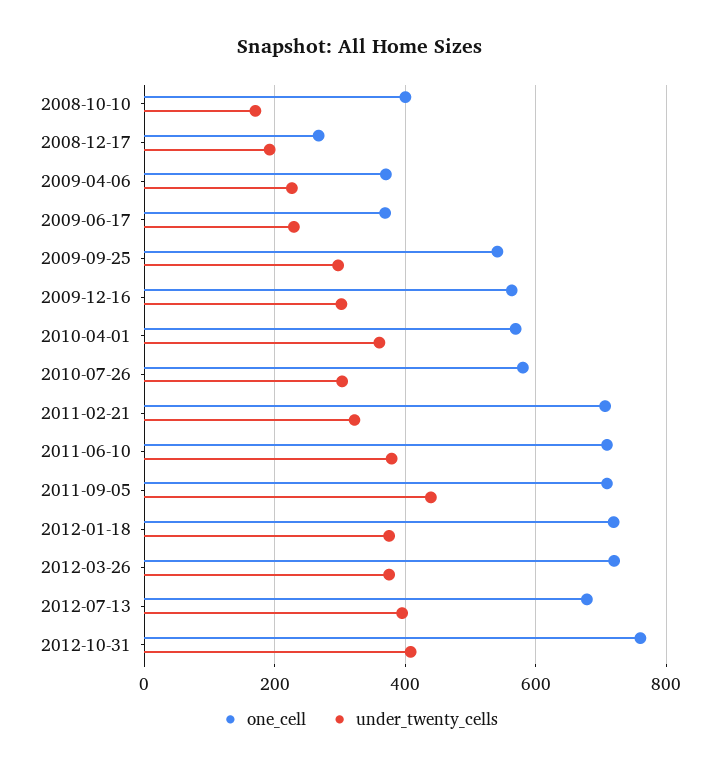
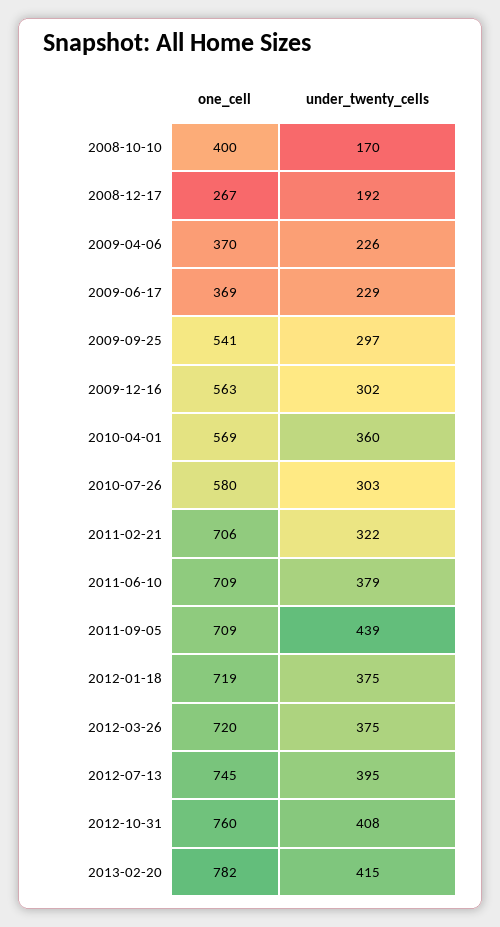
one_cell, 2012-07-13: 680 -> 745
one_cell, 2013-02-20: none -> 782
under_twenty_cells, 2013-02-20: none -> 415

